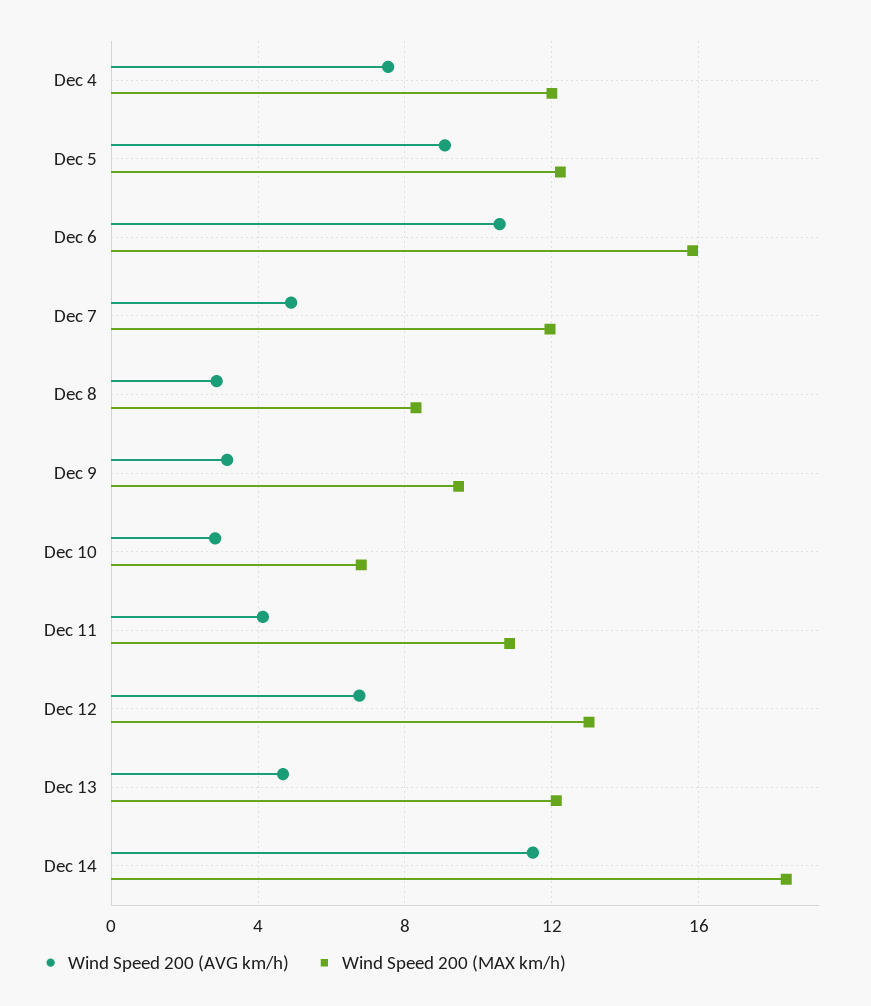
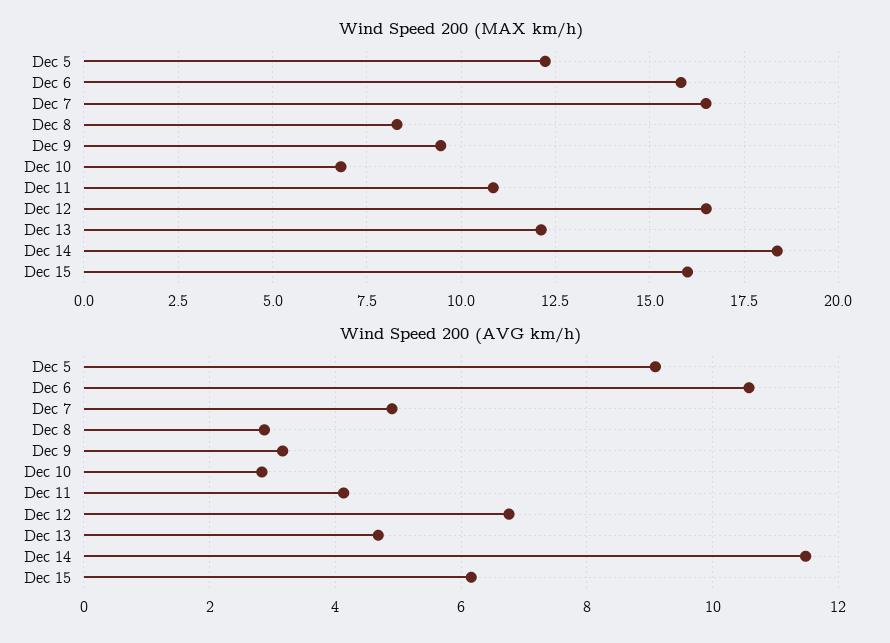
Wind Speed 200 (AVG km/h), Dec 4: 7.5 -> none
Wind Speed 200 (MAX km/h), Dec 4: 12 -> none
Wind Speed 200 (MAX km/h), Dec 7: 12 -> 16.5
Wind Speed 200 (MAX km/h), Dec 12: 13 -> 16.5
Wind Speed 200 (MAX km/h), Dec 15: none -> 16
Wind Speed 200 (AVG km/h), Dec 15: none -> 6.2

